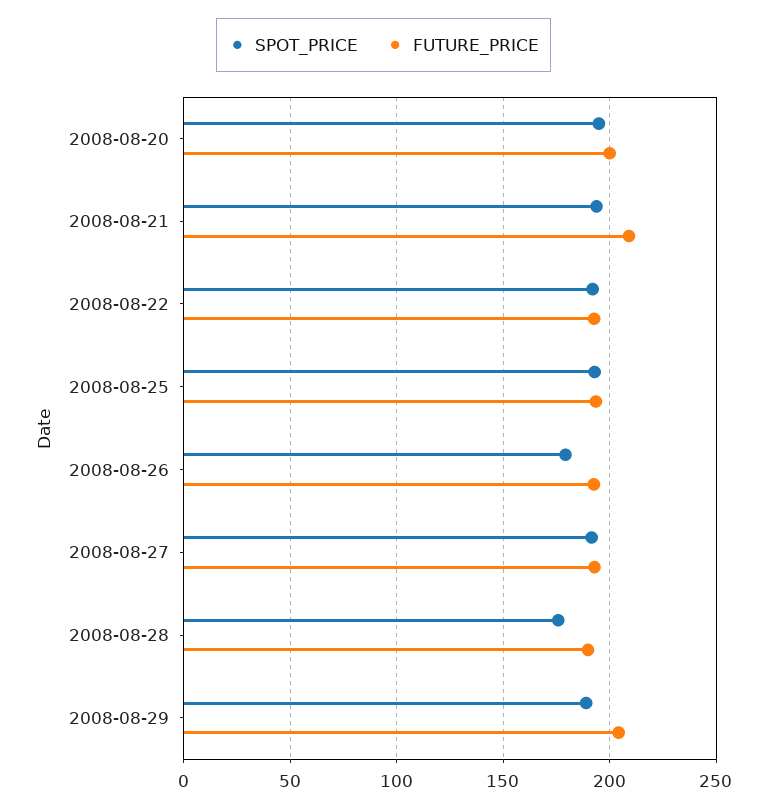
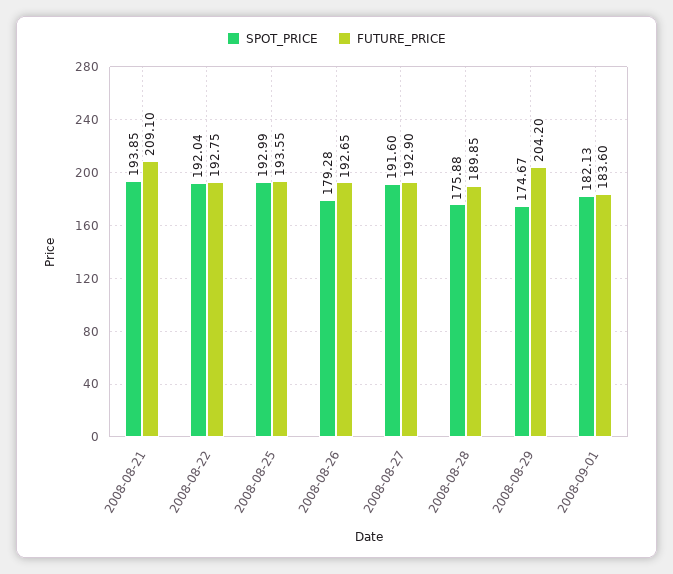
SPOT_PRICE, 2008-08-20: 195 -> none
FUTURE_PRICE, 2008-08-20: 200 -> none
SPOT_PRICE, 2008-08-29: 190 -> 174.67
SPOT_PRICE, 2008-09-01: none -> 182.13
FUTURE_PRICE, 2008-09-01: none -> 183.6

